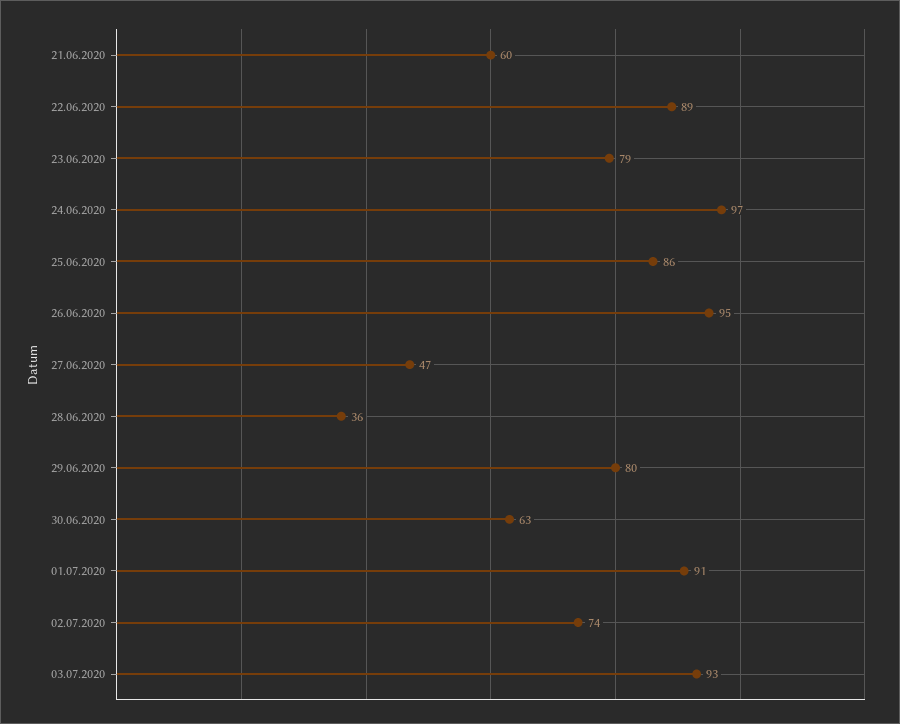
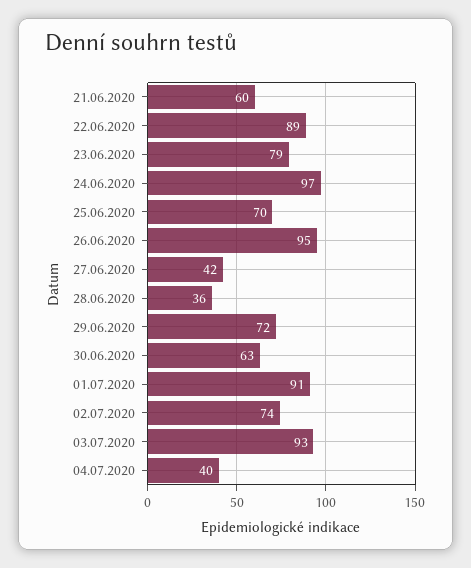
25.06.2020: 86 -> 70
27.06.2020: 47 -> 42
29.06.2020: 80 -> 72
04.07.2020: none -> 40

